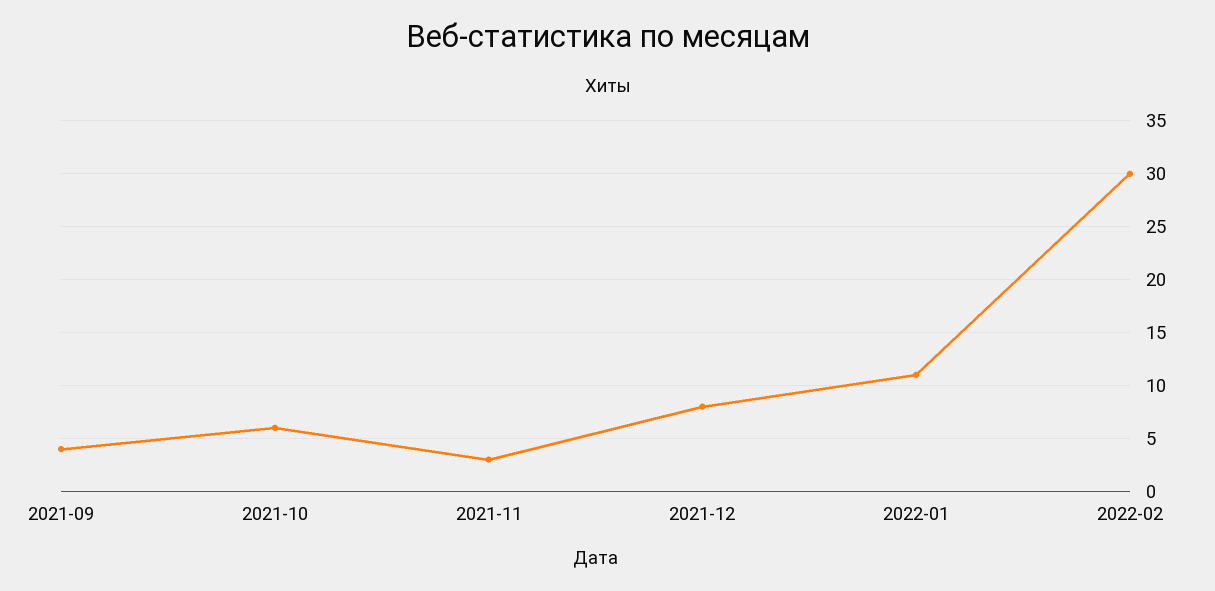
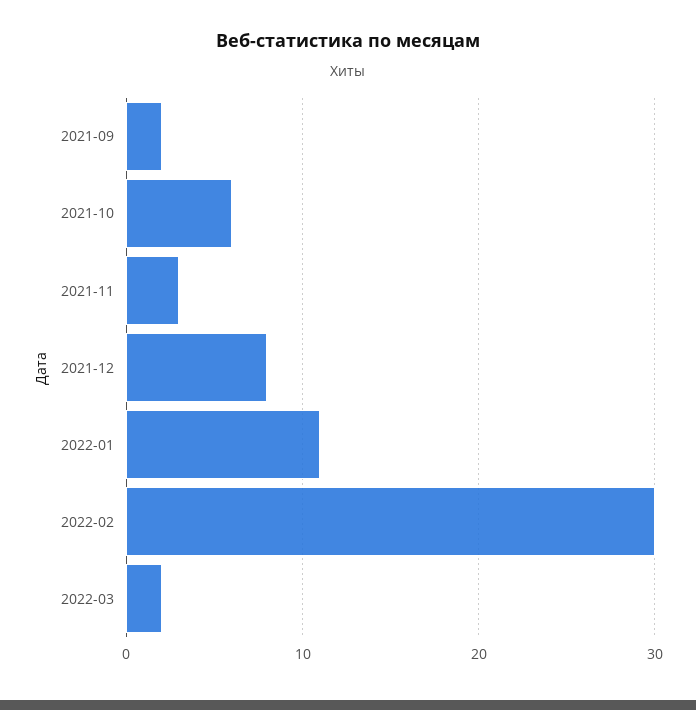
2021-09: 4 -> 2
2022-03: none -> 2

